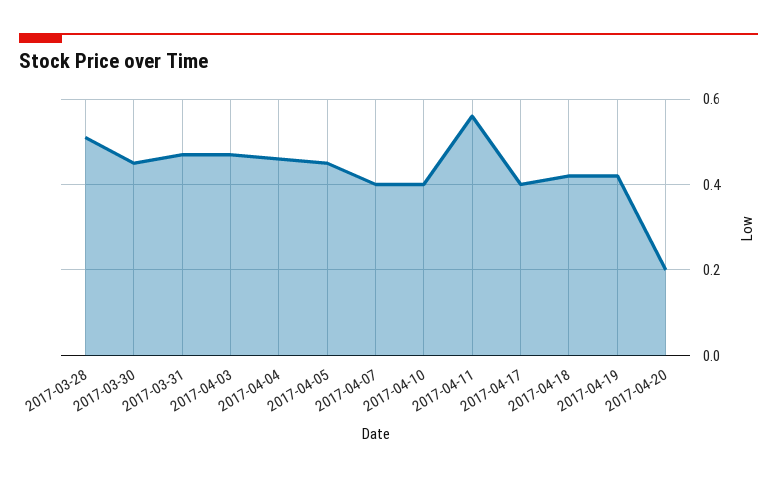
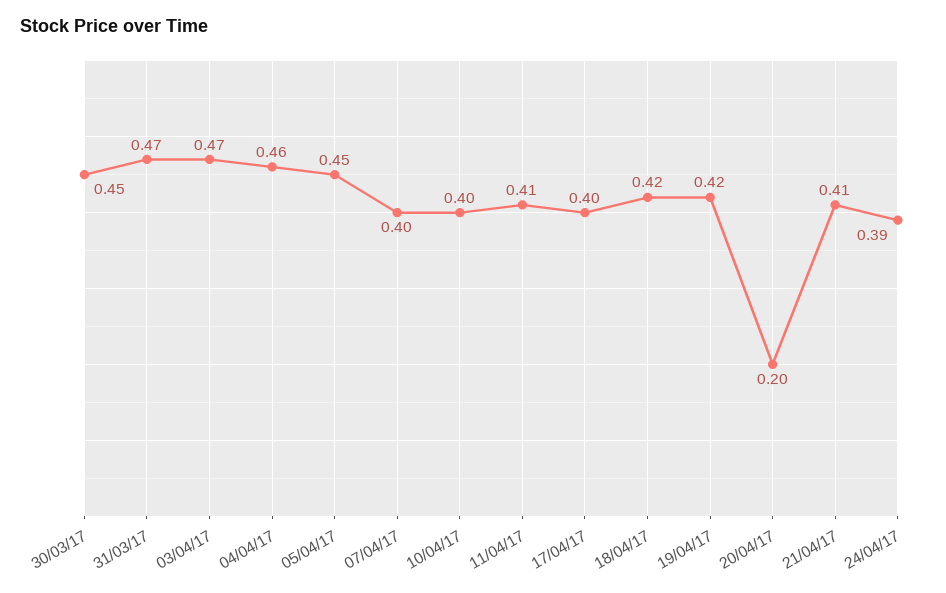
2017-03-28: 0.5 -> none
2017-04-11: 0.55 -> 0.41
21/04/17: none -> 0.41
24/04/17: none -> 0.39

